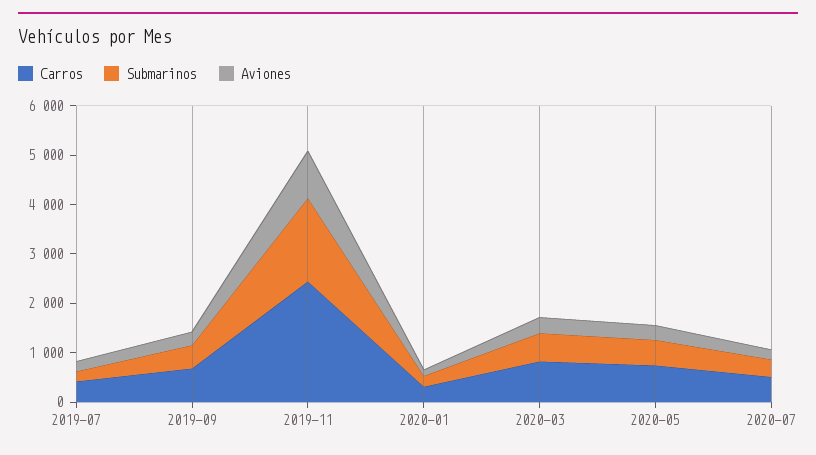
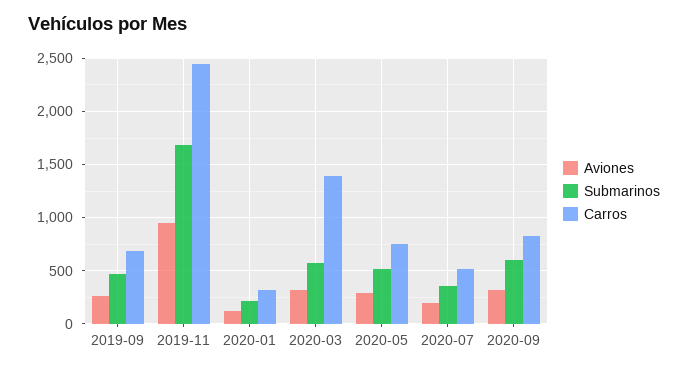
Carros, 2019-07: 400 -> none
Submarinos, 2019-07: 200 -> none
Aviones, 2019-07: 200 -> none
Carros, 2020-03: 800 -> 1400
Aviones, 2020-09: none -> 300
Submarinos, 2020-09: none -> 600
Carros, 2020-09: none -> 800

